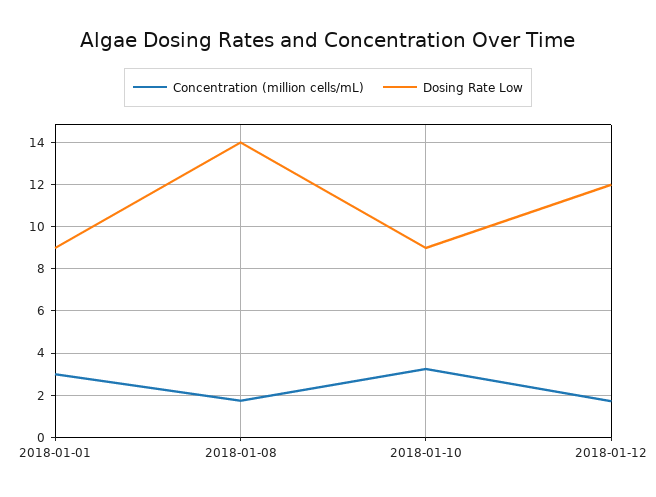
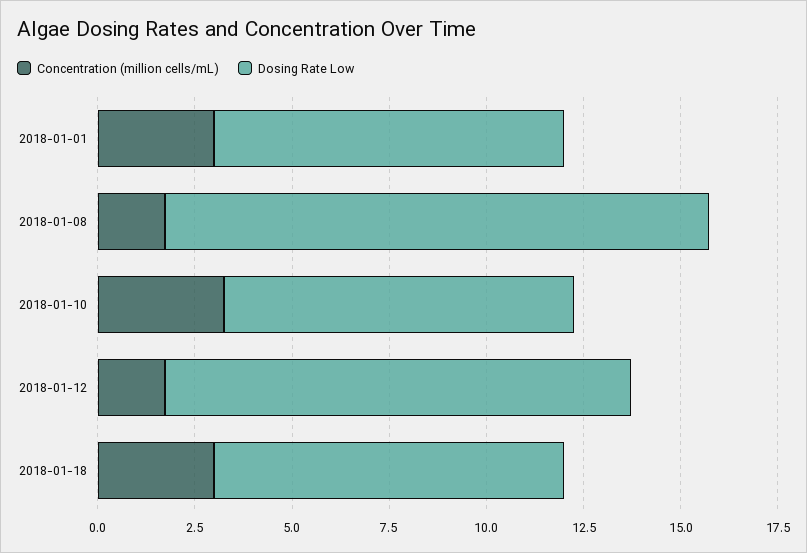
Concentration (million cells/mL), 2018-01-18: none -> 3
Dosing Rate Low, 2018-01-18: none -> 9

